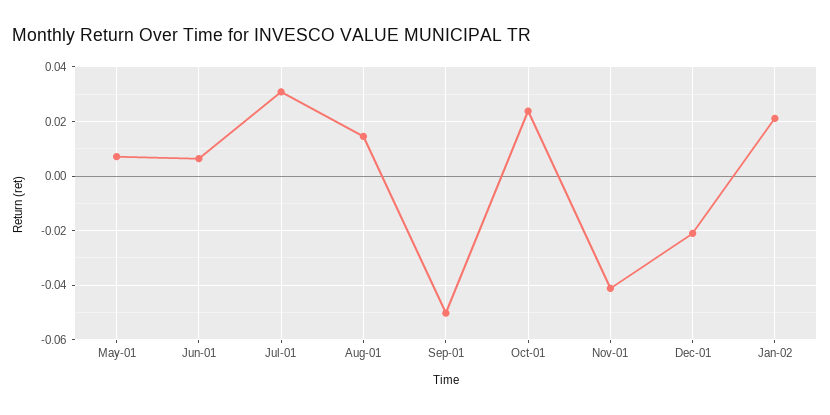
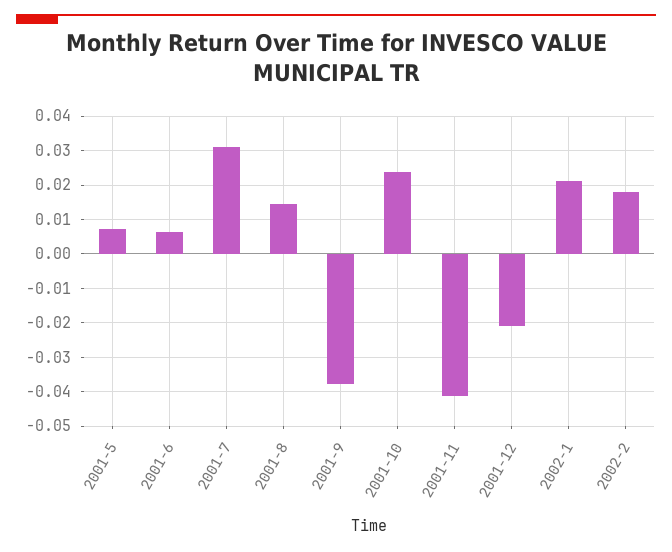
Sep-01: -0.05 -> -0.038
2002-2: none -> 0.018

